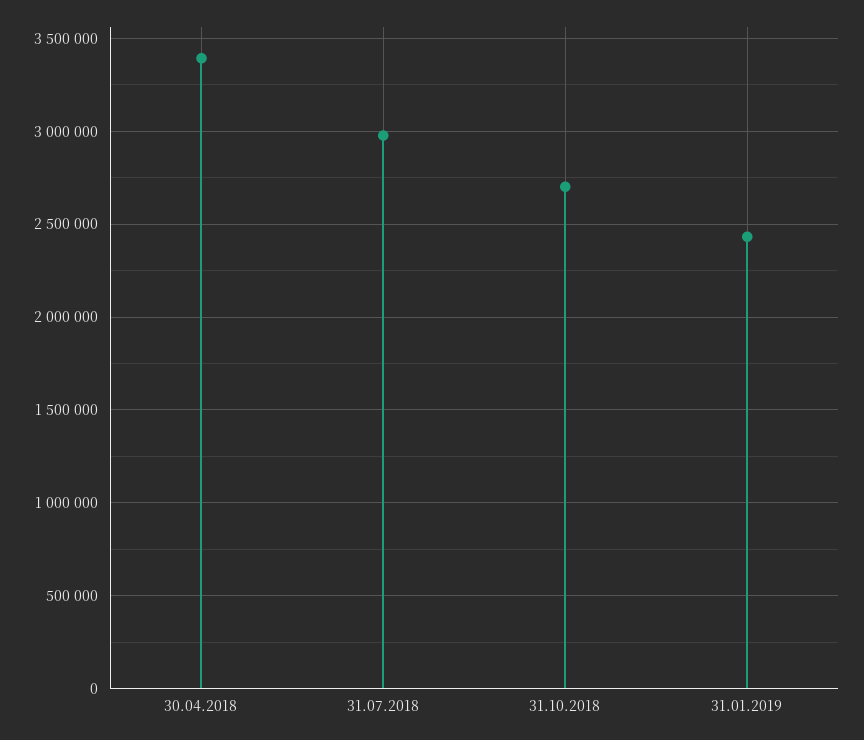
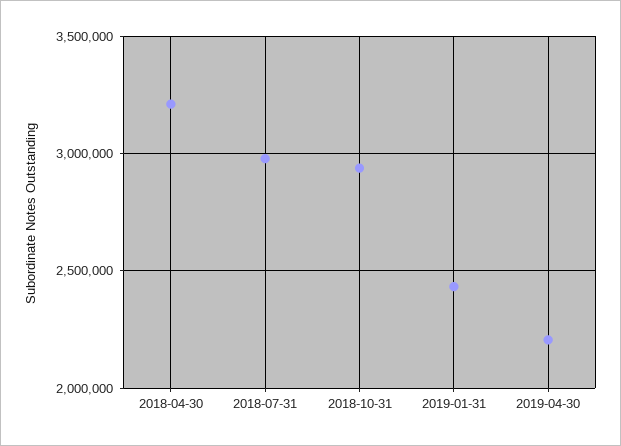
30.04.2018: 3400000 -> 3200000
31.10.2018: 2700000 -> 2950000
2019-04-30: none -> 2200000

